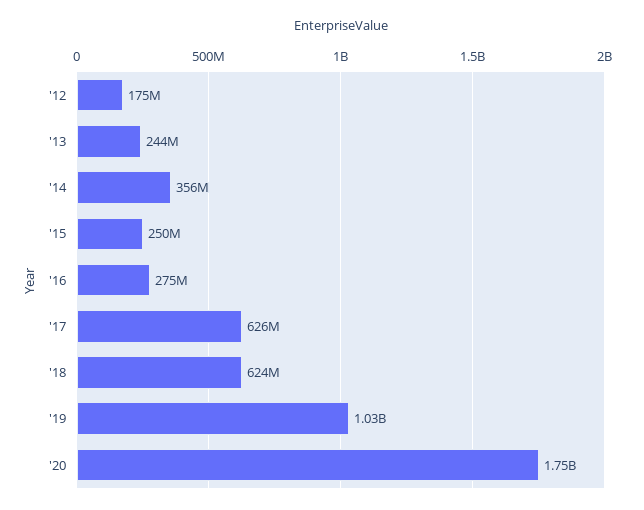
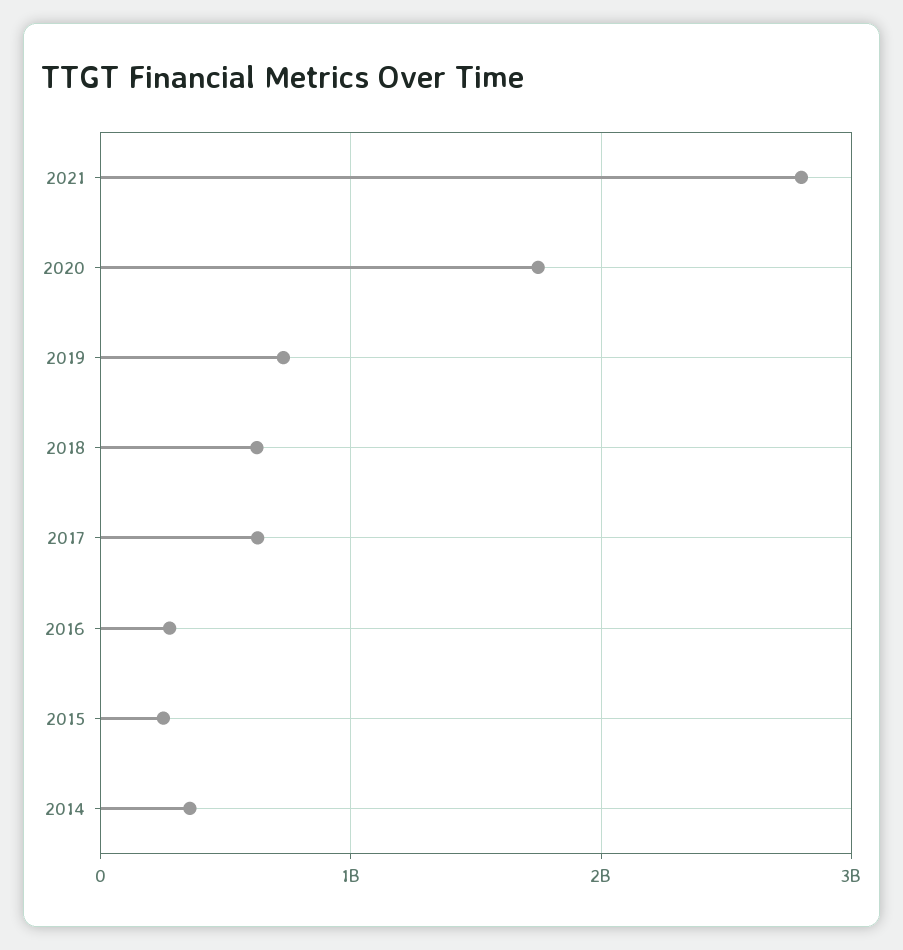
'12: 175000000 -> none
'13: 244000000 -> none
'19: 1030000000 -> 700000000
2021: none -> 2800000000

